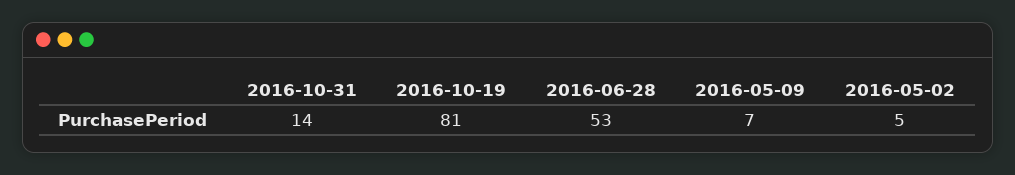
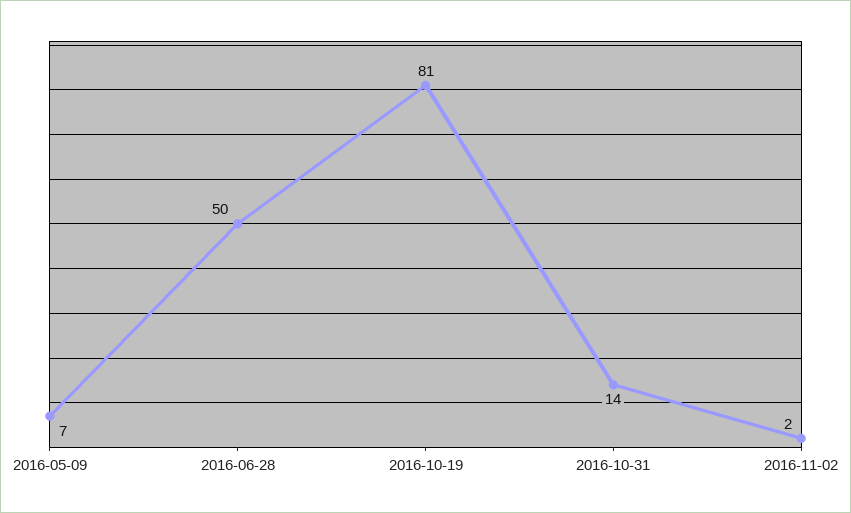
2016-06-28: 53 -> 50
2016-05-02: 5 -> none
2016-11-02: none -> 2

